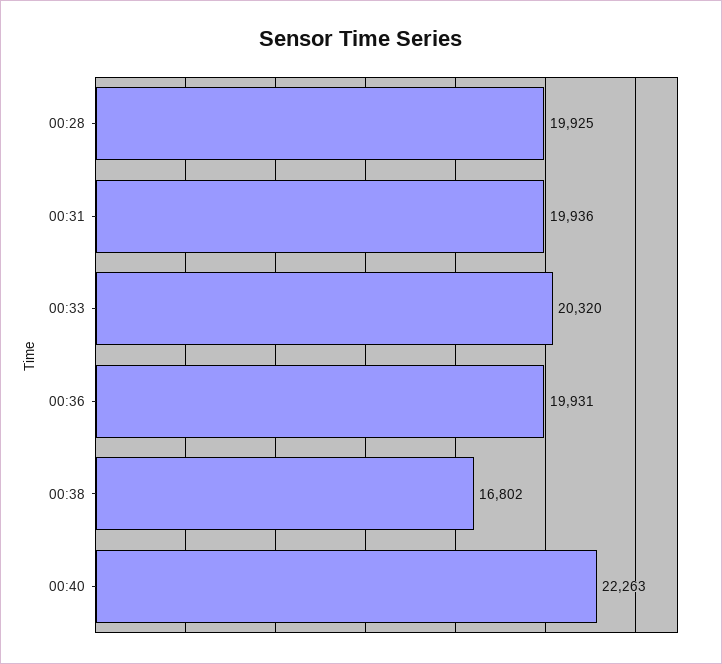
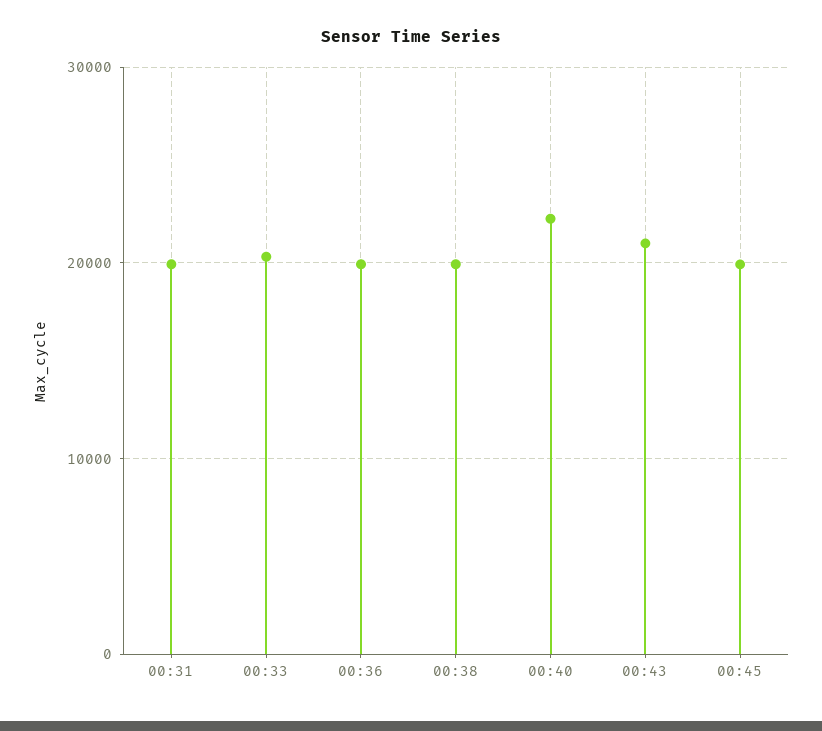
00:28: 19925 -> none
00:38: 16802 -> 20000
00:43: none -> 21000
00:45: none -> 20000

